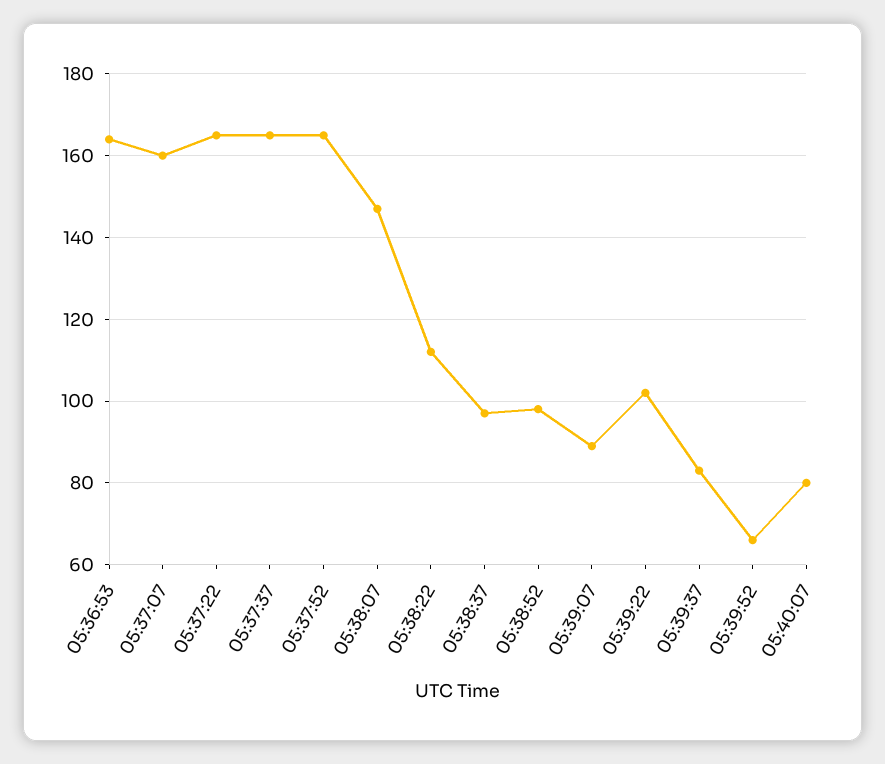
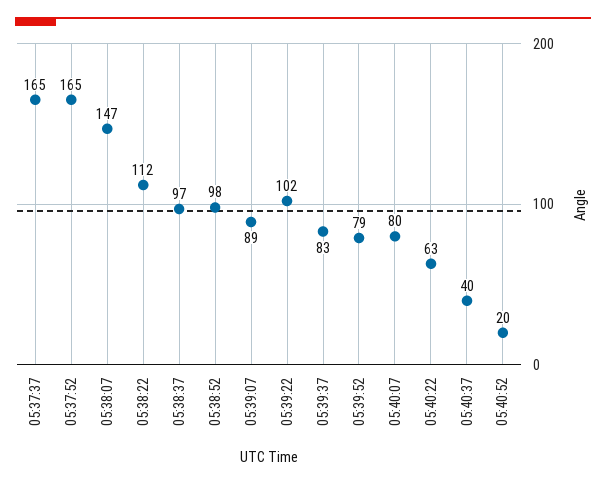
05:36:53: 165 -> none
05:37:07: 160 -> none
05:37:22: 165 -> none
05:39:52: 65 -> 79
05:40:22: none -> 63
05:40:37: none -> 40
05:40:52: none -> 20

